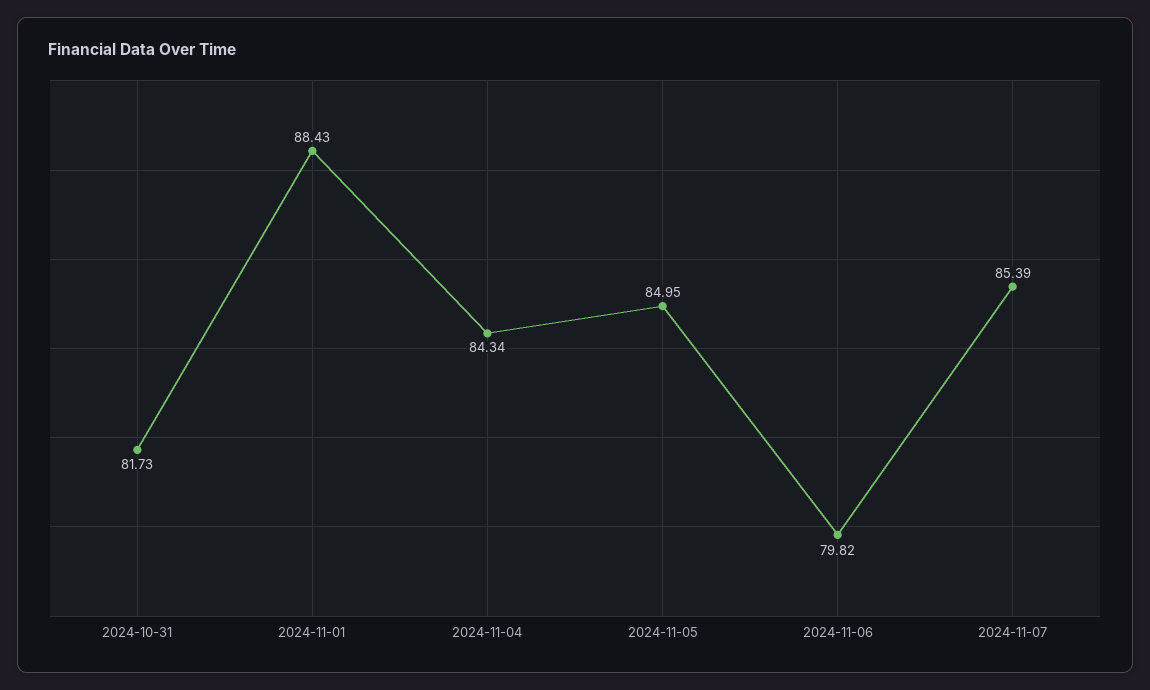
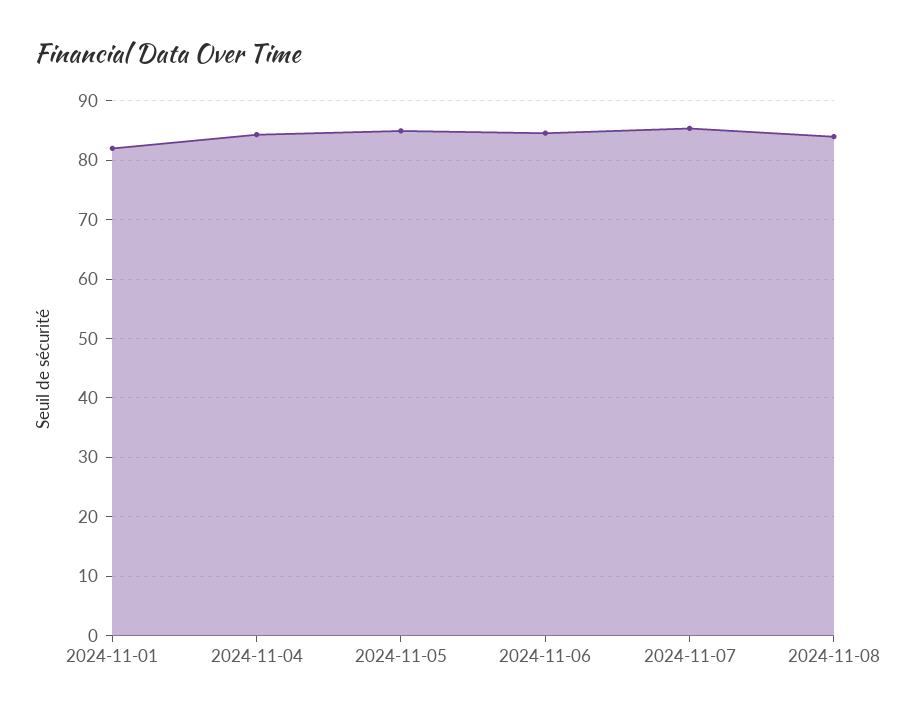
2024-10-31: 81.73 -> none
2024-11-01: 88.43 -> 82
2024-11-06: 79.82 -> 84
2024-11-08: none -> 84

